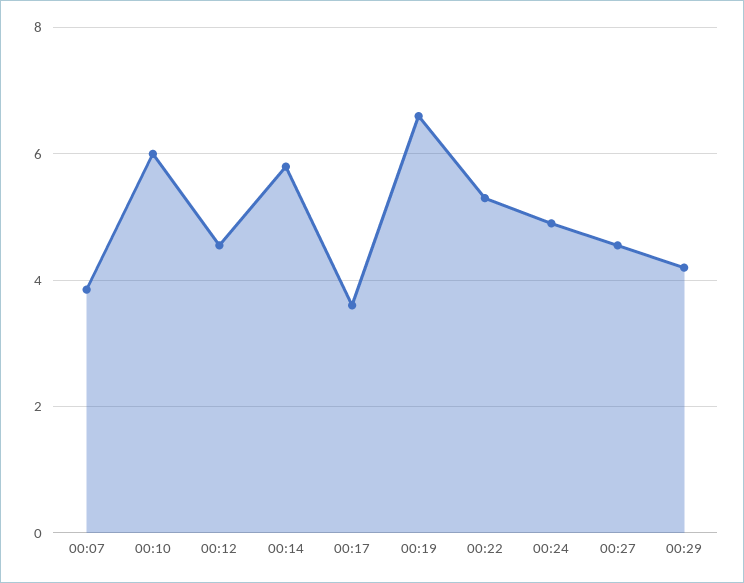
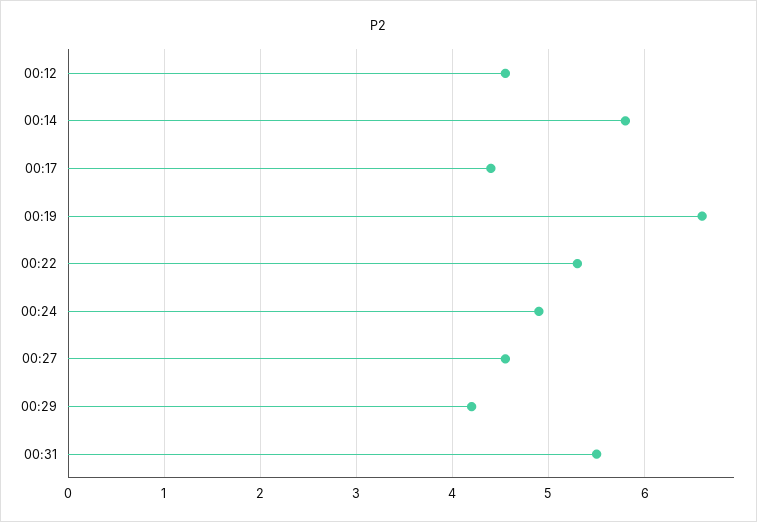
00:07: 3.8 -> none
00:10: 6 -> none
00:17: 3.6 -> 4.4
00:31: none -> 5.5

